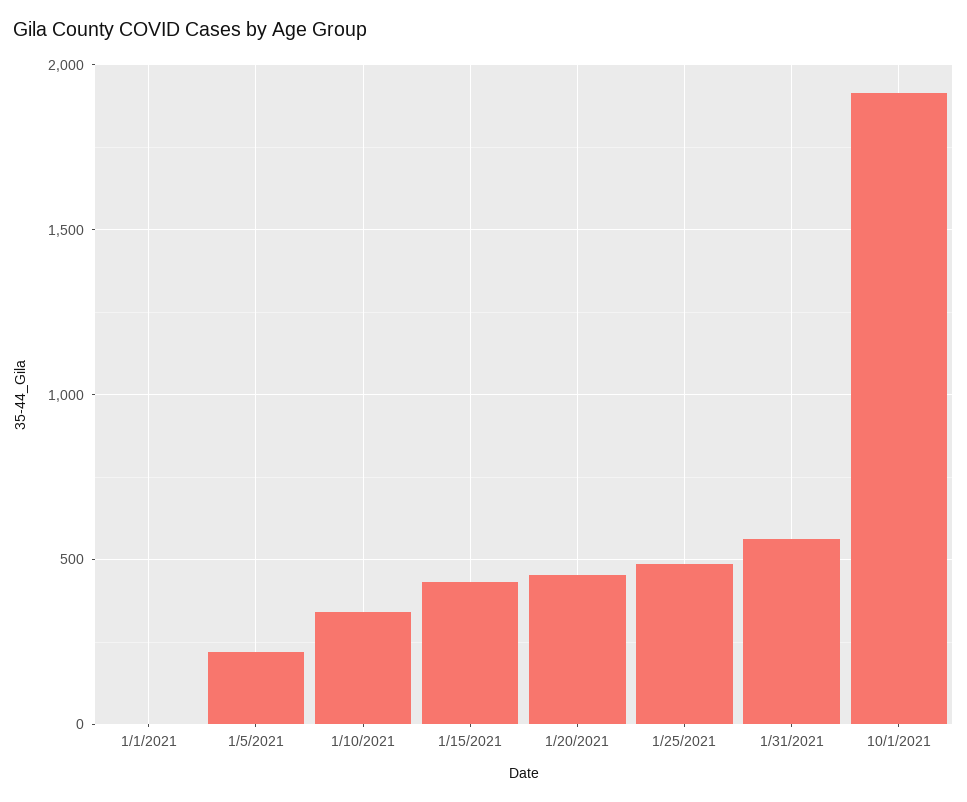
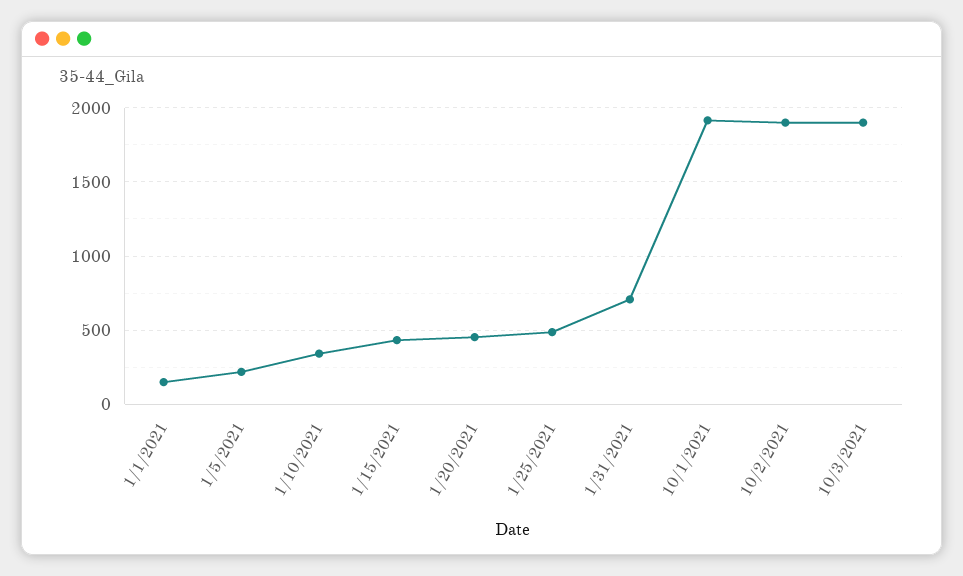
1/1/2021: 0 -> 150
1/31/2021: 550 -> 700
10/2/2021: none -> 1900
10/3/2021: none -> 1900

